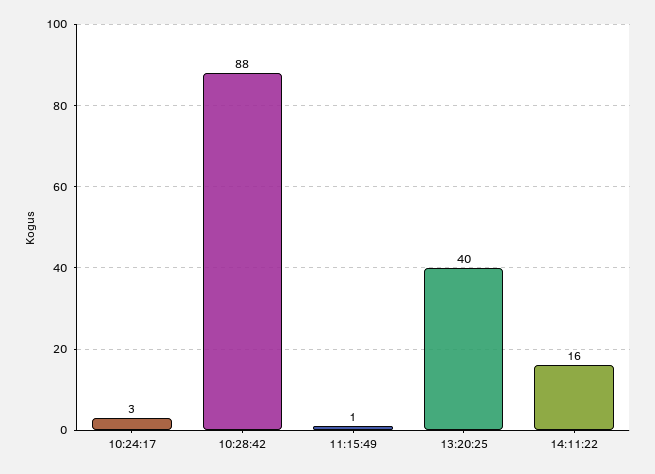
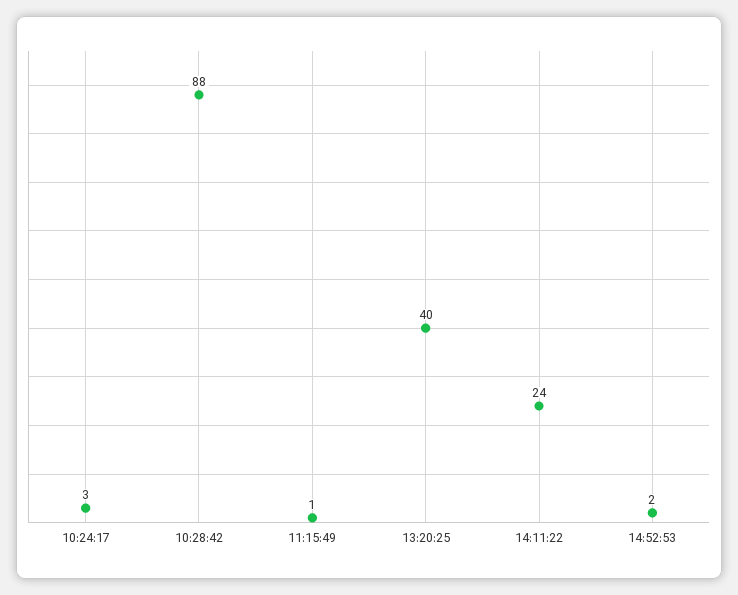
14:11:22: 16 -> 24
14:52:53: none -> 2

